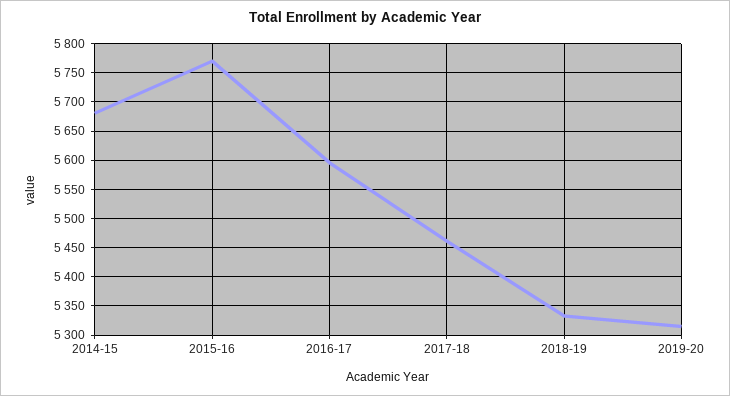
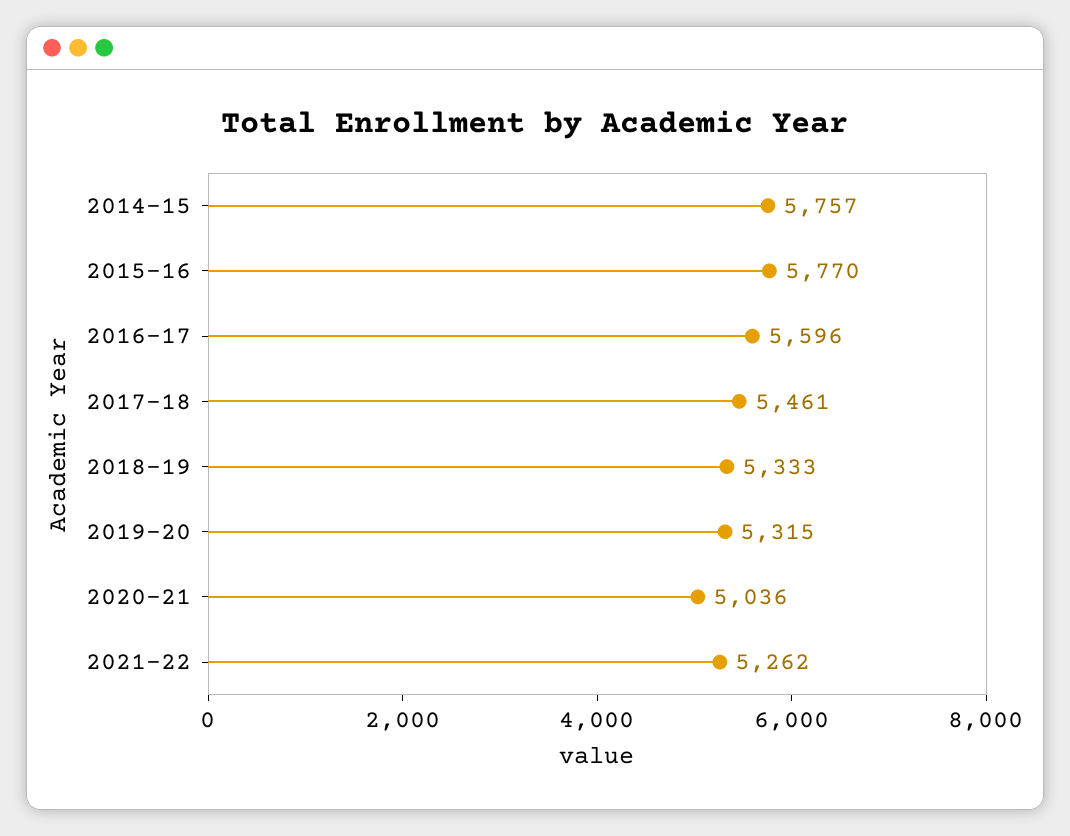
2014-15: 5675 -> 5757
2020-21: none -> 5036
2021-22: none -> 5262

